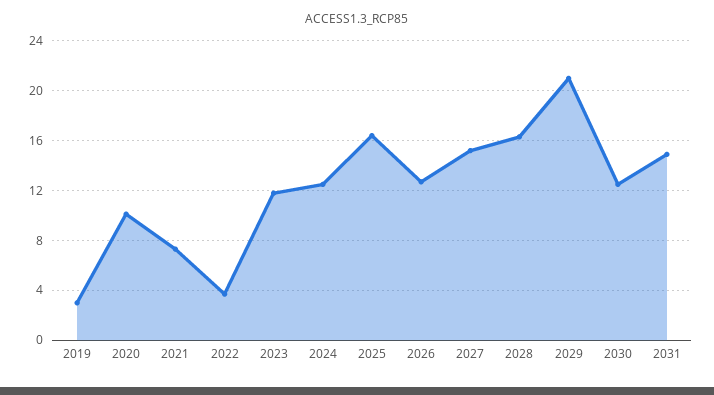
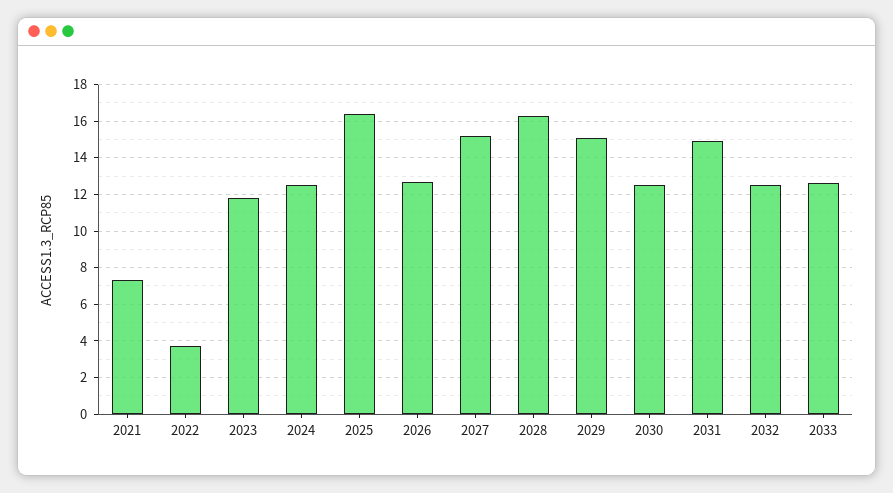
2019: 3 -> none
2020: 10 -> none
2029: 21 -> 15
2032: none -> 12.5
2033: none -> 12.5

